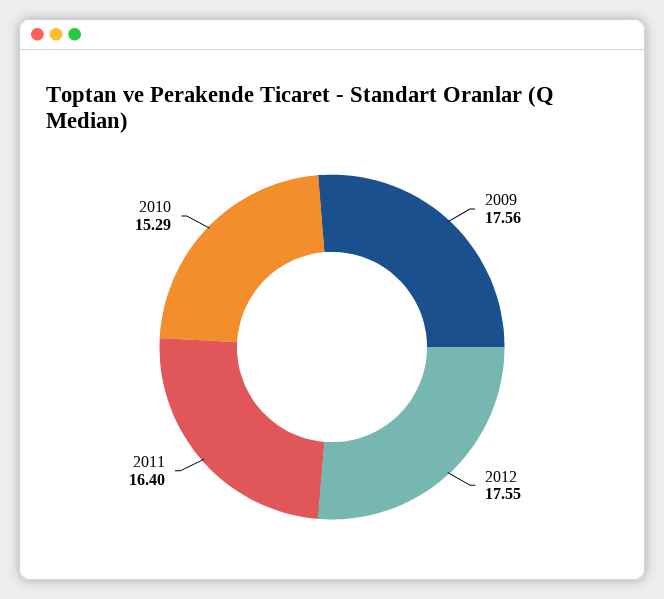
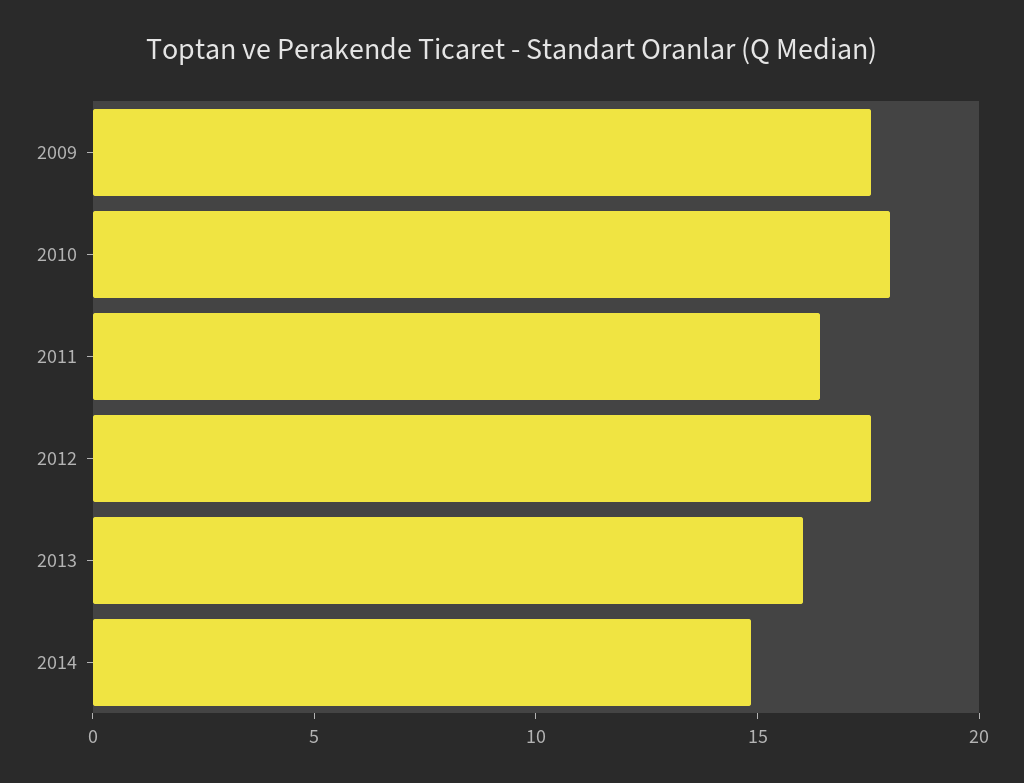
2010: 15.29 -> 18
2013: none -> 16
2014: none -> 15

